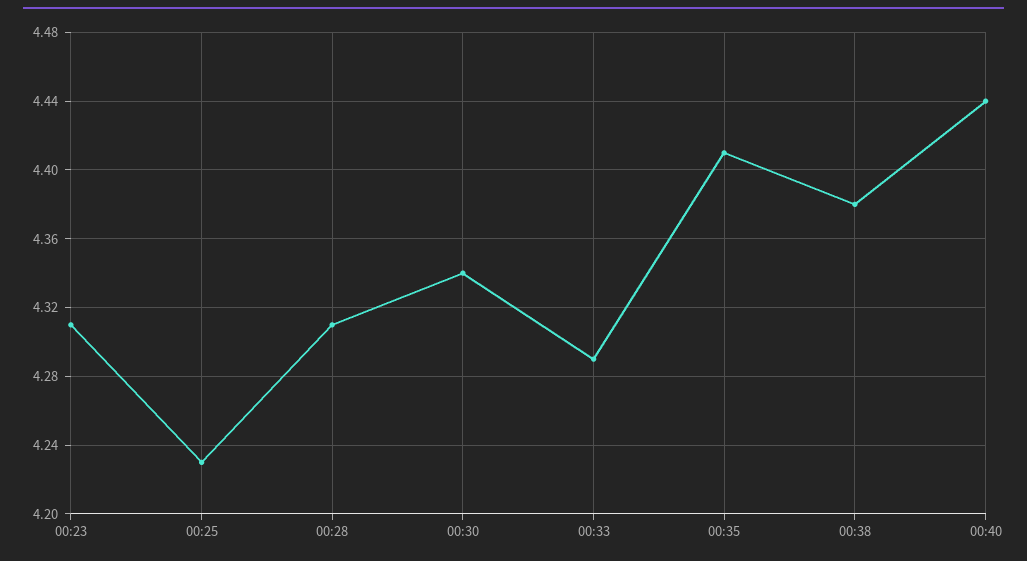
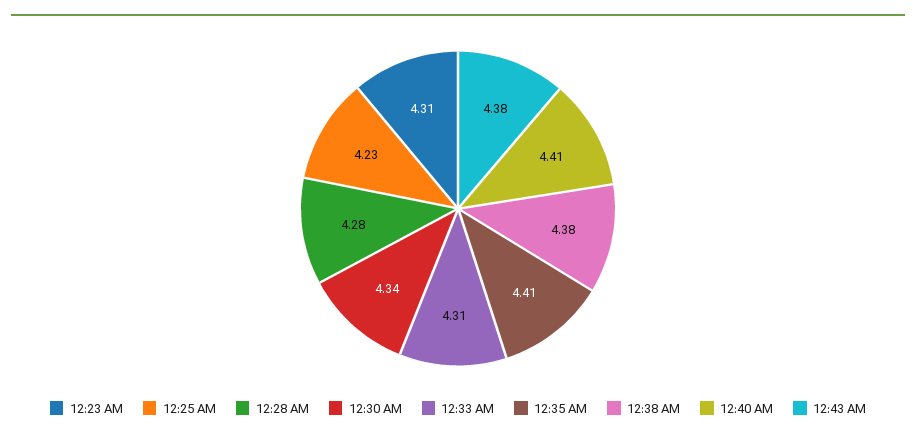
00:28: 4.31 -> 4.28
00:33: 4.29 -> 4.31
00:40: 4.44 -> 4.41
12:43 AM: none -> 4.38

